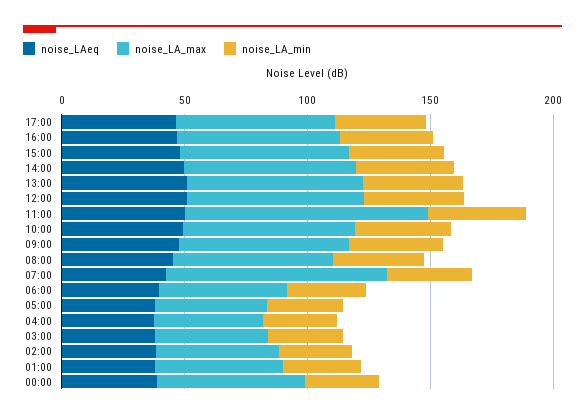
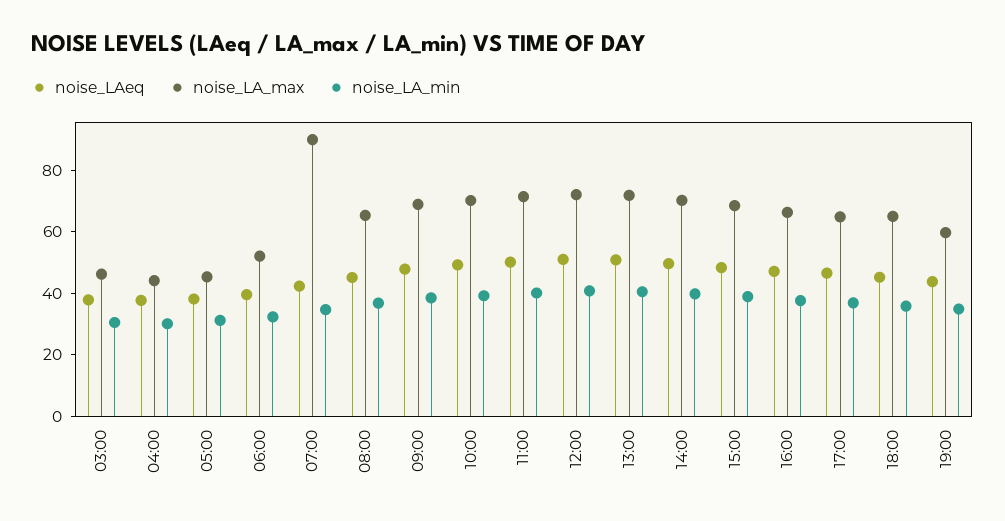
noise_LA_max, 11:00: 100 -> 70
noise_LAeq, 02:00: 40 -> none
noise_LA_max, 02:00: 50 -> none
noise_LA_min, 02:00: 30 -> none
noise_LAeq, 01:00: 40 -> none
noise_LA_max, 01:00: 50 -> none
noise_LA_min, 01:00: 30 -> none
noise_LAeq, 00:00: 40 -> none
noise_LA_max, 00:00: 60 -> none
noise_LA_min, 00:00: 30 -> none
noise_LAeq, 18:00: none -> 45
noise_LA_max, 18:00: none -> 65
noise_LA_min, 18:00: none -> 35
noise_LAeq, 19:00: none -> 45
noise_LA_max, 19:00: none -> 60
noise_LA_min, 19:00: none -> 35

